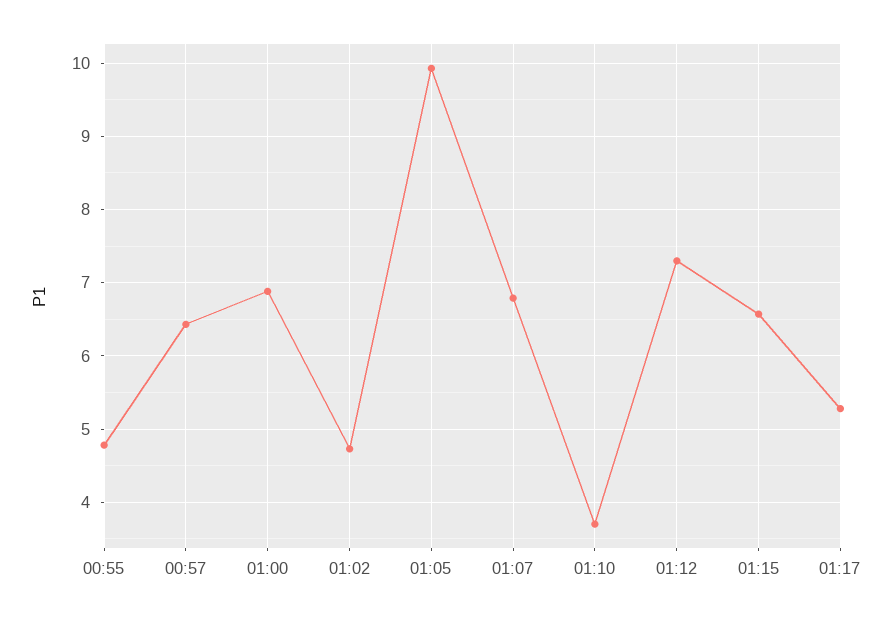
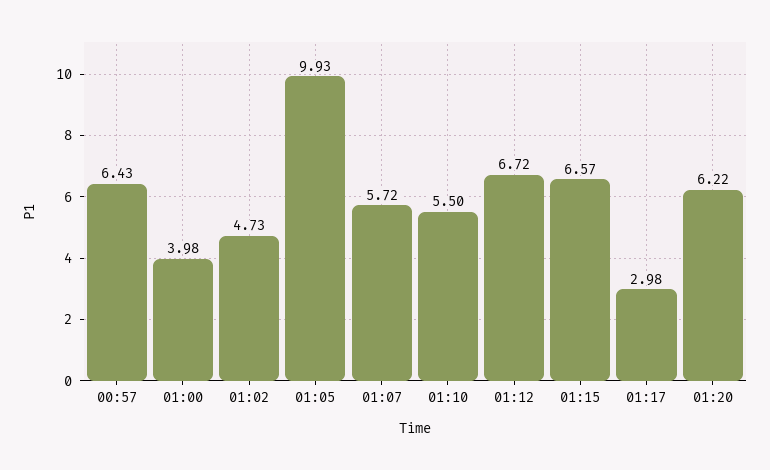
00:55: 4.8 -> none
01:00: 6.9 -> 3.98
01:07: 6.8 -> 5.72
01:10: 3.7 -> 5.5
01:12: 7.3 -> 6.72
01:17: 5.3 -> 2.98
01:20: none -> 6.22

